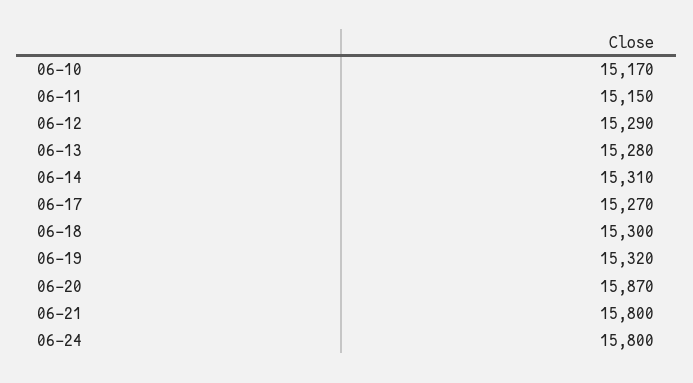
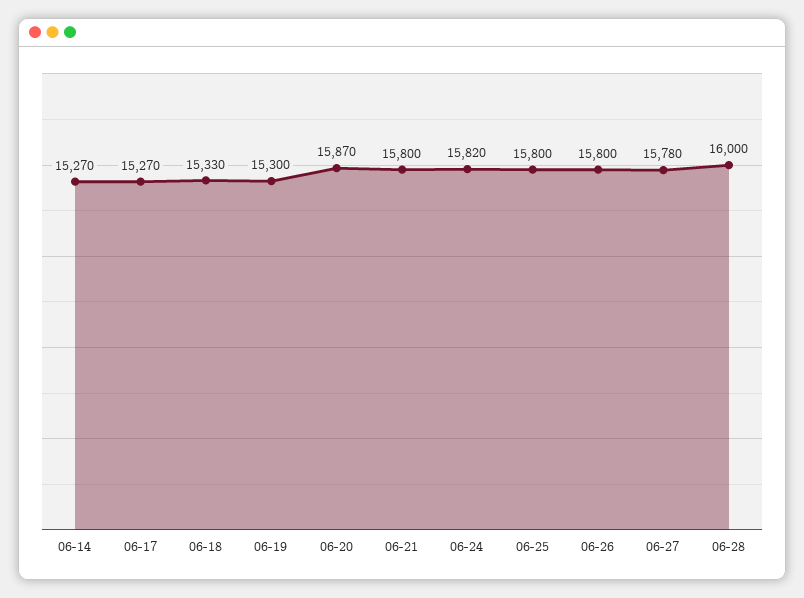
06-10: 15170 -> none
06-11: 15150 -> none
06-12: 15290 -> none
06-13: 15280 -> none
06-14: 15310 -> 15270
06-18: 15300 -> 15330
06-19: 15320 -> 15300
06-24: 15800 -> 15820
06-25: none -> 15800
06-26: none -> 15800
06-27: none -> 15780
06-28: none -> 16000

